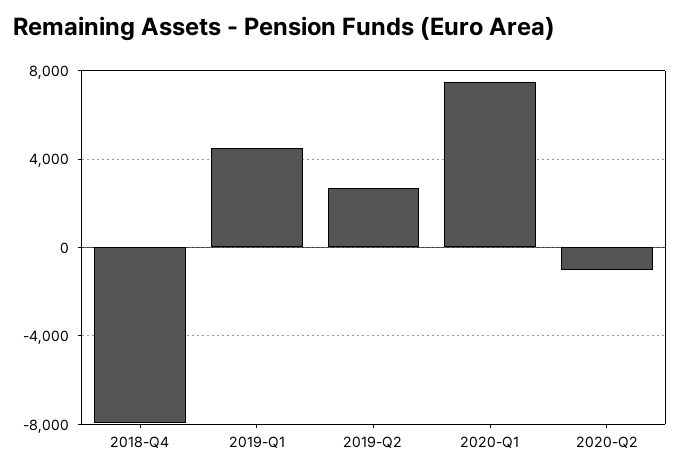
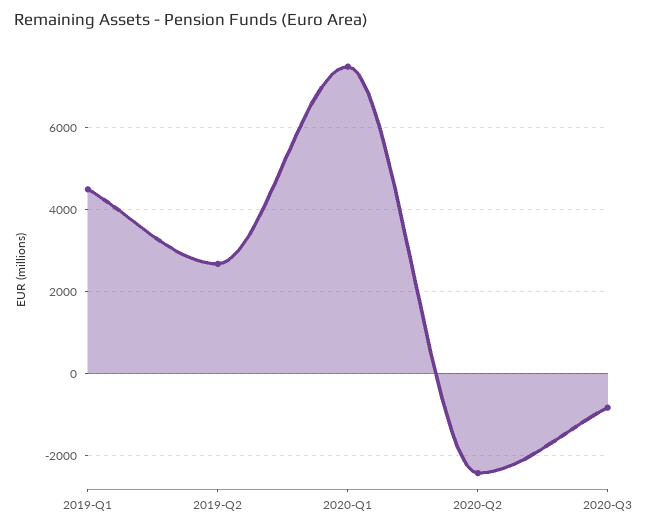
2018-Q4: -8000 -> none
2020-Q2: -1000 -> -2400
2020-Q3: none -> -800

